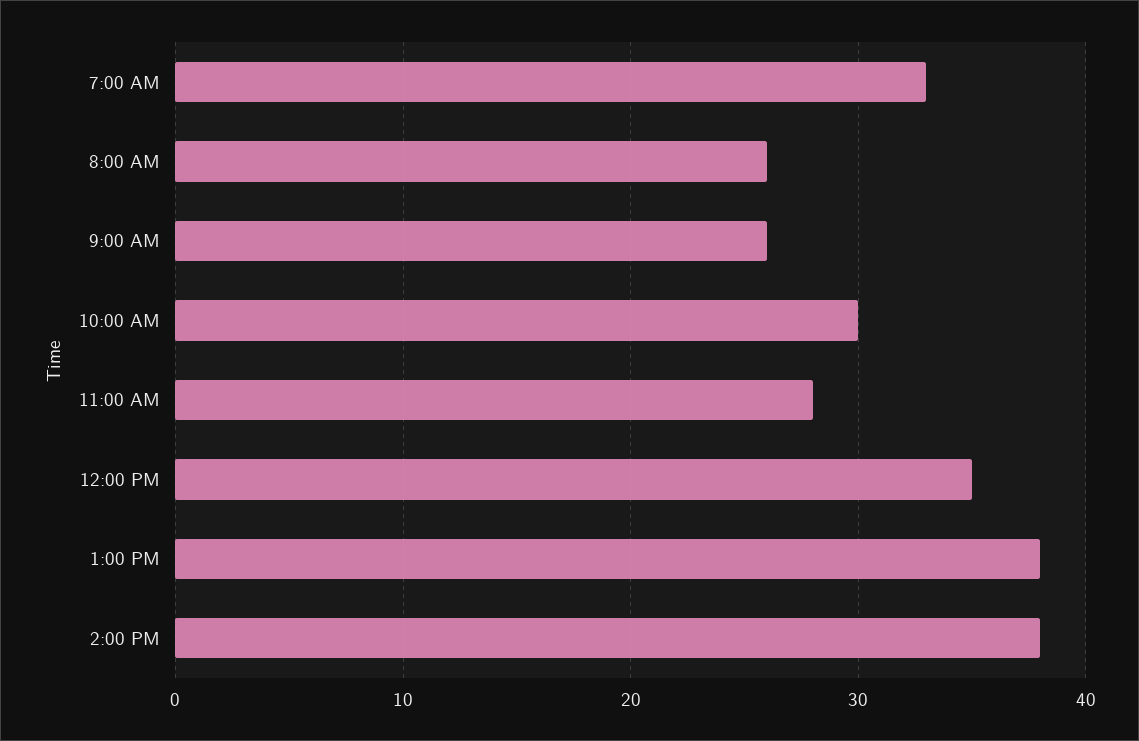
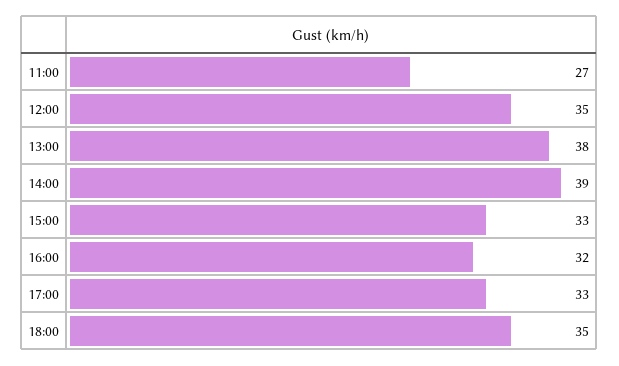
7:00 AM: 33 -> none
8:00 AM: 26 -> none
9:00 AM: 26 -> none
10:00 AM: 30 -> none
11:00 AM: 28 -> 27
2:00 PM: 38 -> 39
15:00: none -> 33
16:00: none -> 32
17:00: none -> 33
18:00: none -> 35

